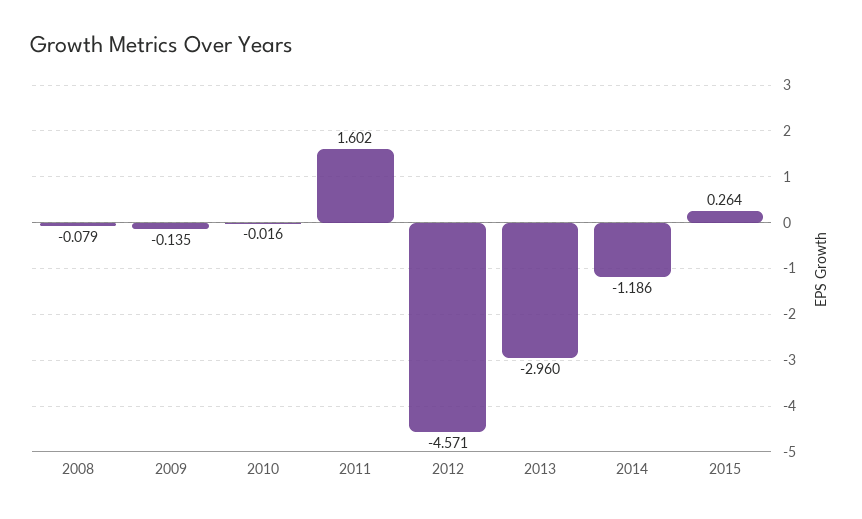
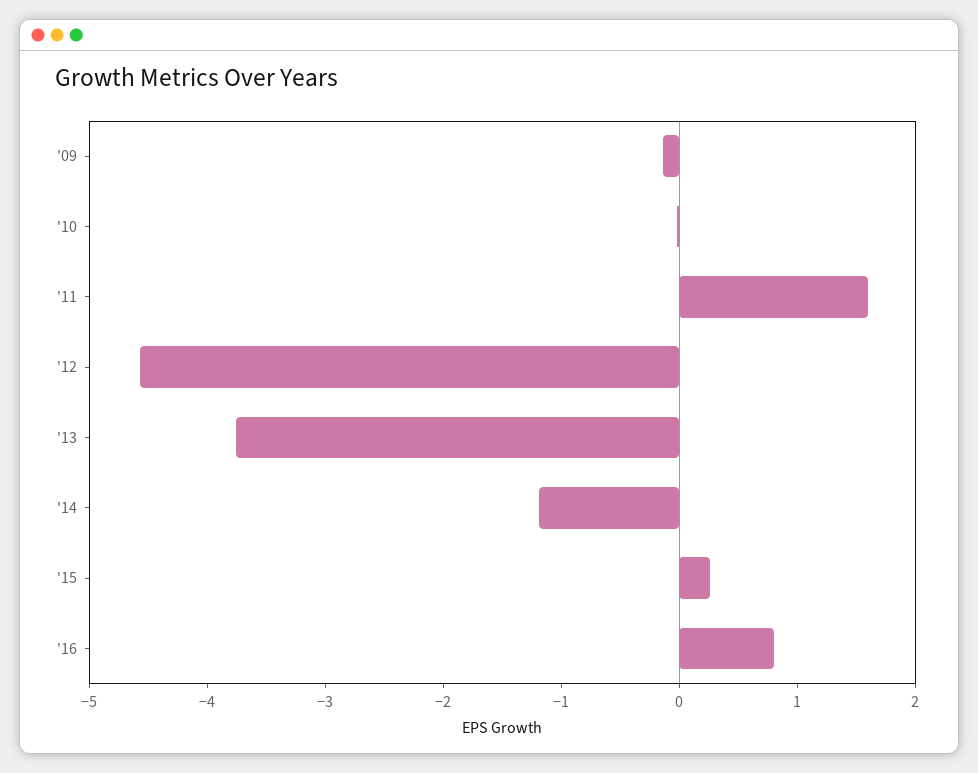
2008: -0.079 -> none
2013: -2.96 -> -3.8
'16: none -> 0.8

